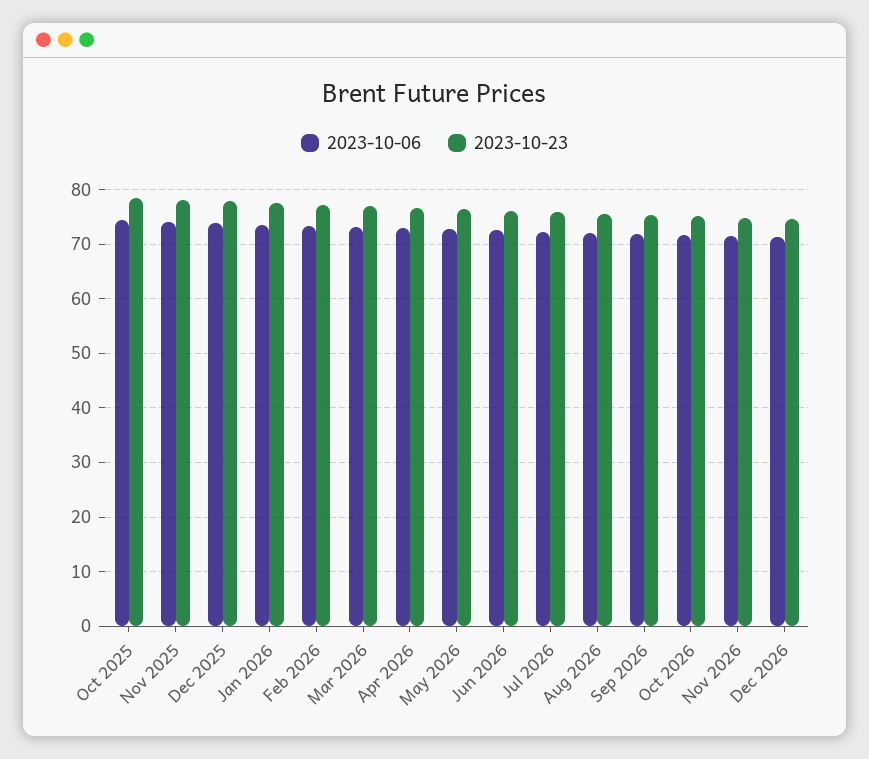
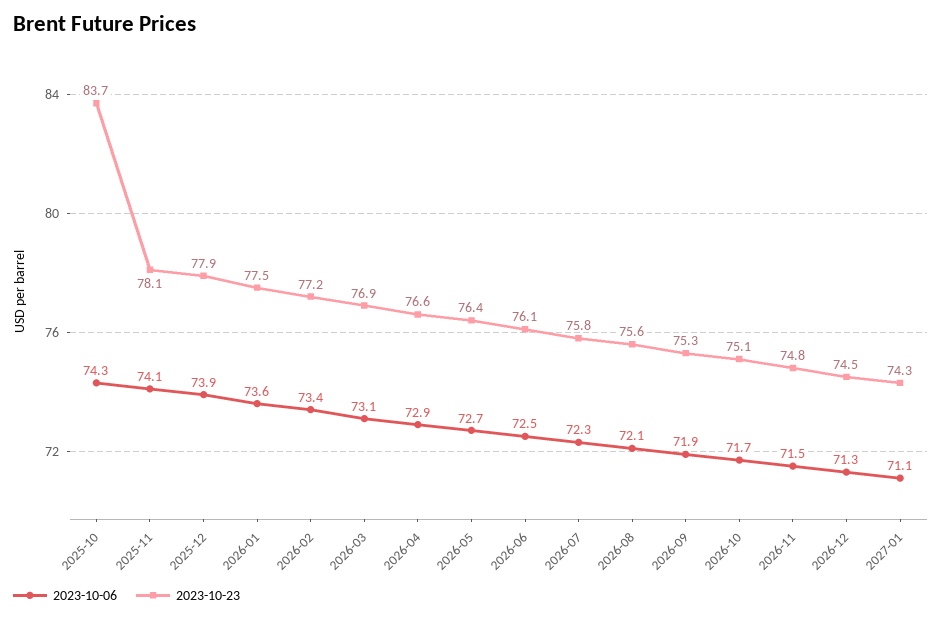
2023-10-23, Oct 2025: 78 -> 83.7
2023-10-06, 2027-01: none -> 71.1
2023-10-23, 2027-01: none -> 74.3

